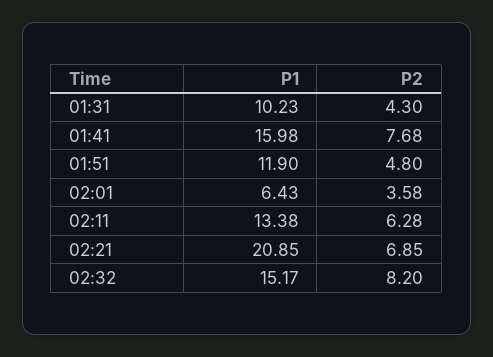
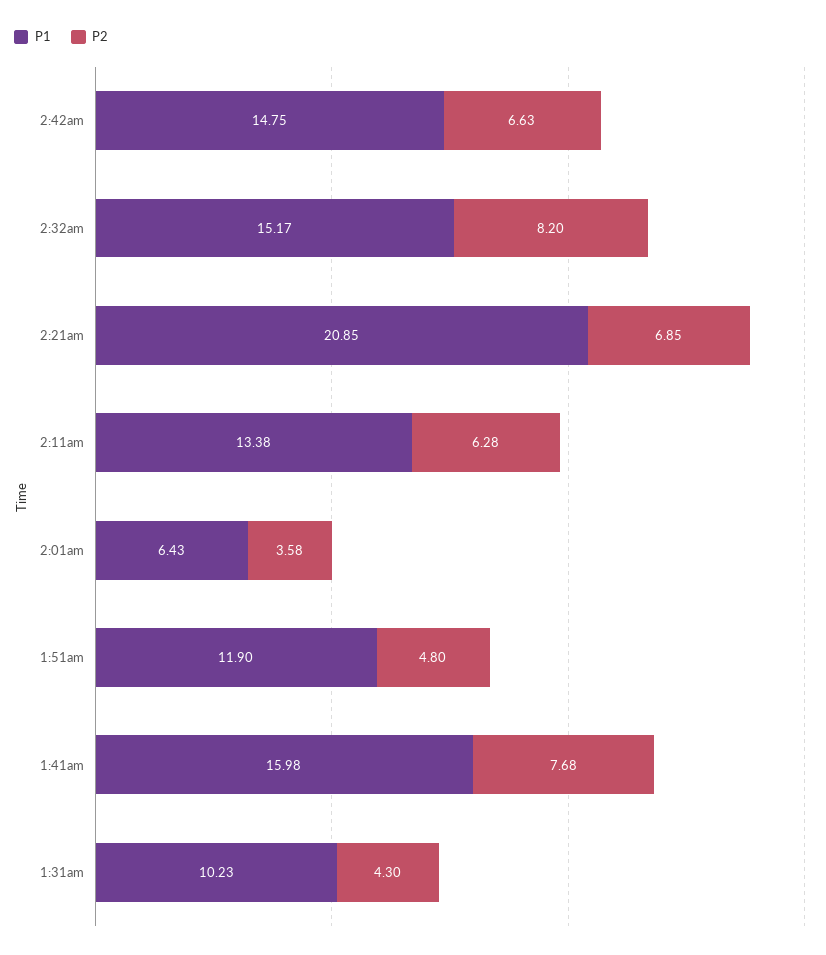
P1, 2:42am: none -> 14.75
P2, 2:42am: none -> 6.63

